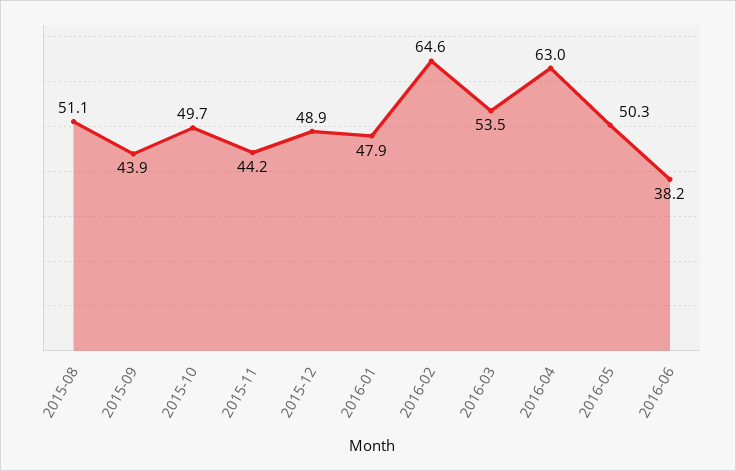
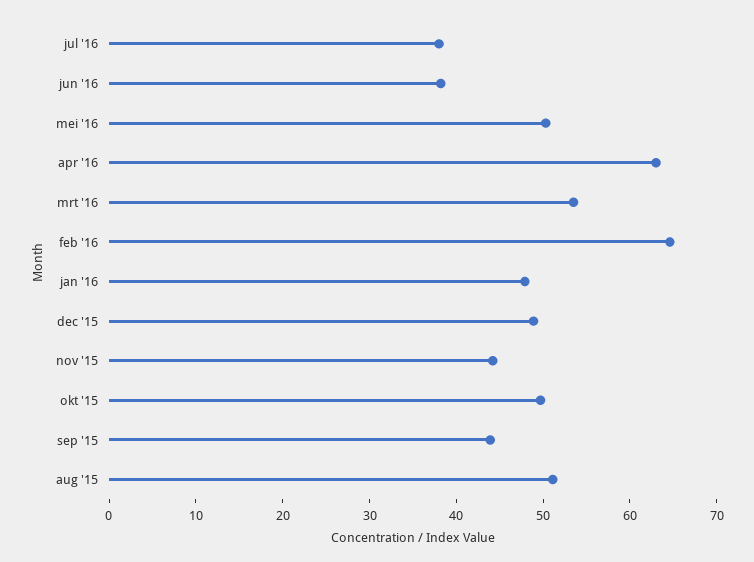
jul '16: none -> 38

